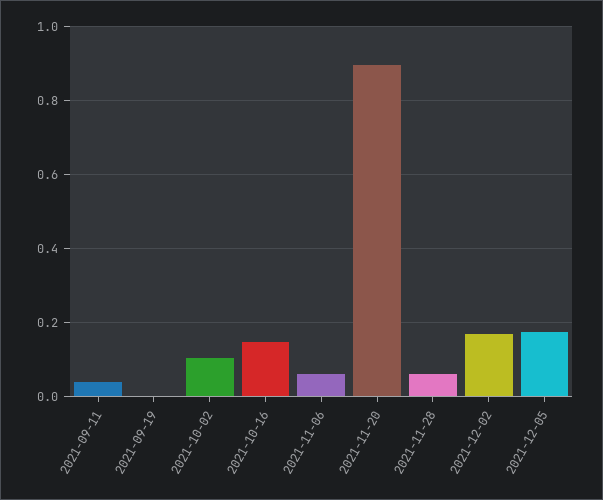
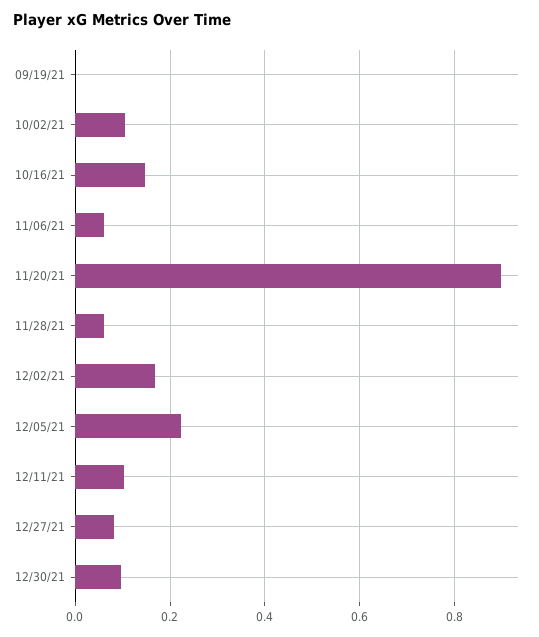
2021-09-11: 0.04 -> none
2021-12-05: 0.18 -> 0.22
12/11/21: none -> 0.1
12/27/21: none -> 0.08
12/30/21: none -> 0.1

